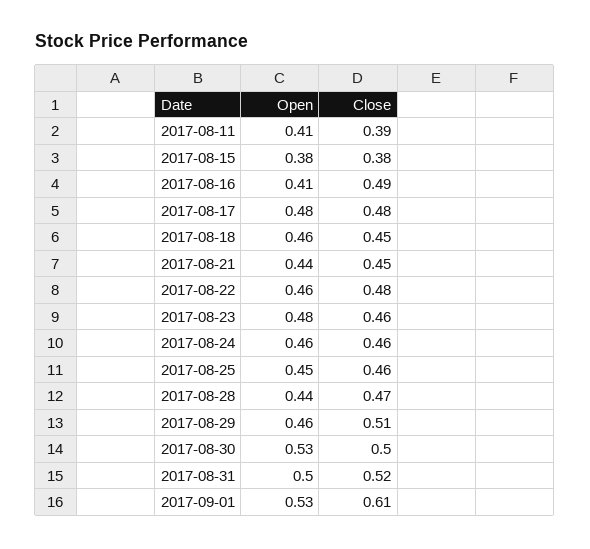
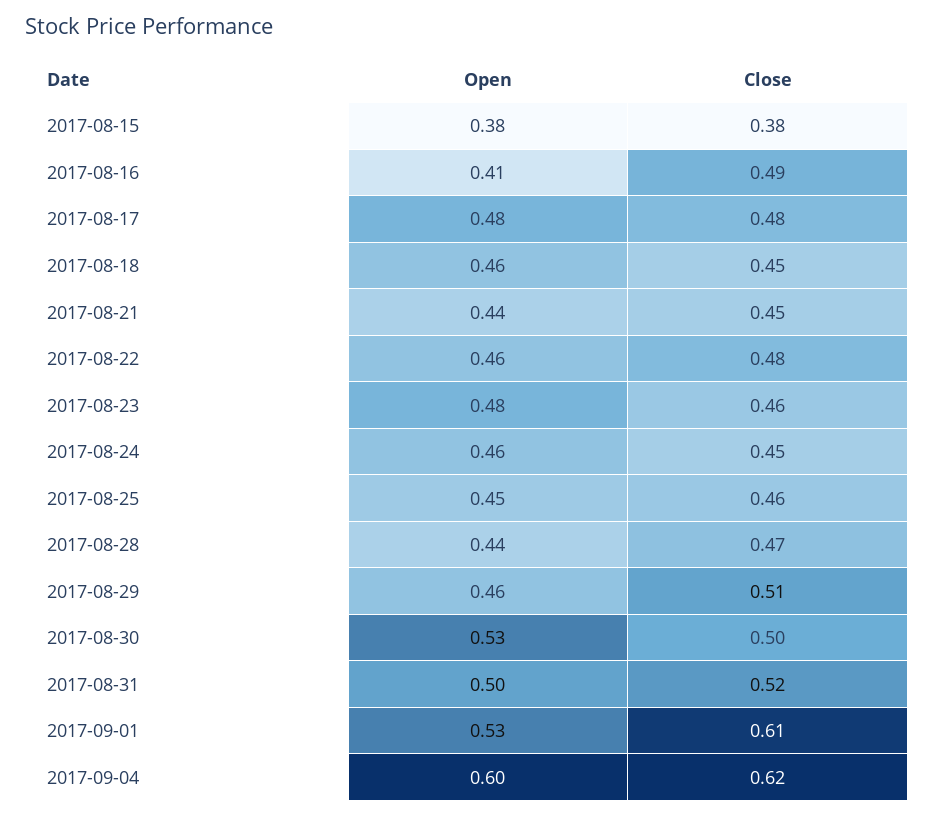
Open, 2017-08-11: 0.41 -> none
Close, 2017-08-11: 0.39 -> none
Close, 2017-08-24: 0.46 -> 0.45
Open, 2017-09-04: none -> 0.6
Close, 2017-09-04: none -> 0.62

